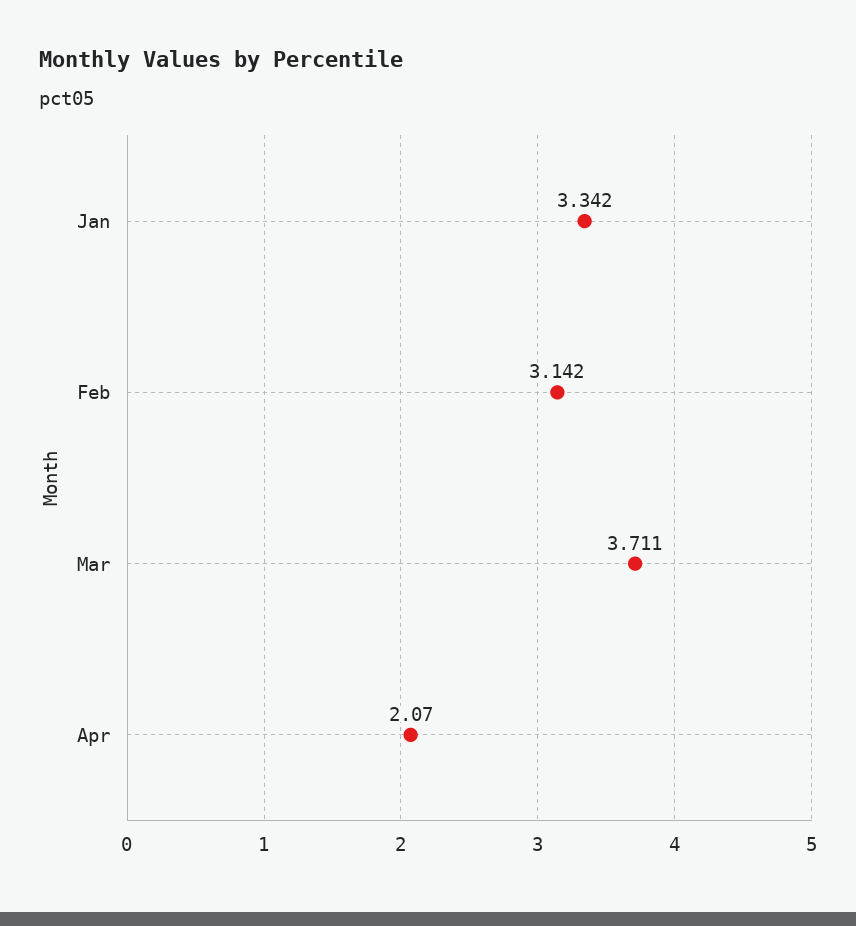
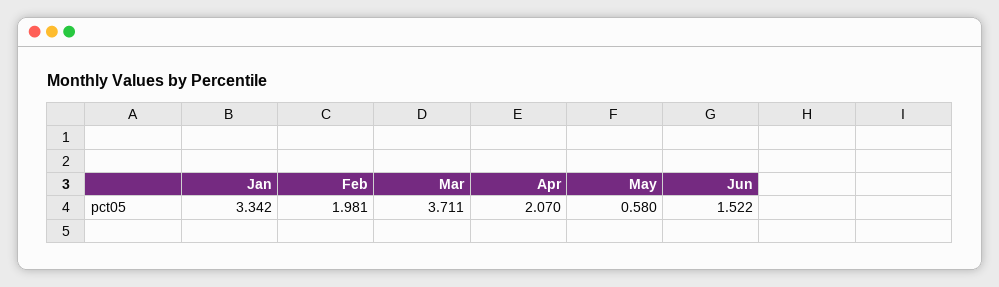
Feb: 3.142 -> 1.981
May: none -> 0.58
Jun: none -> 1.522

